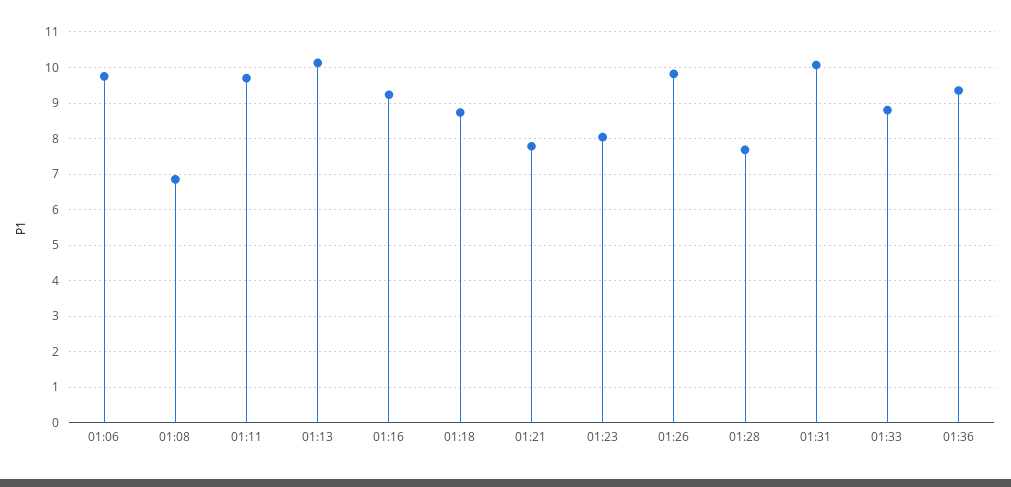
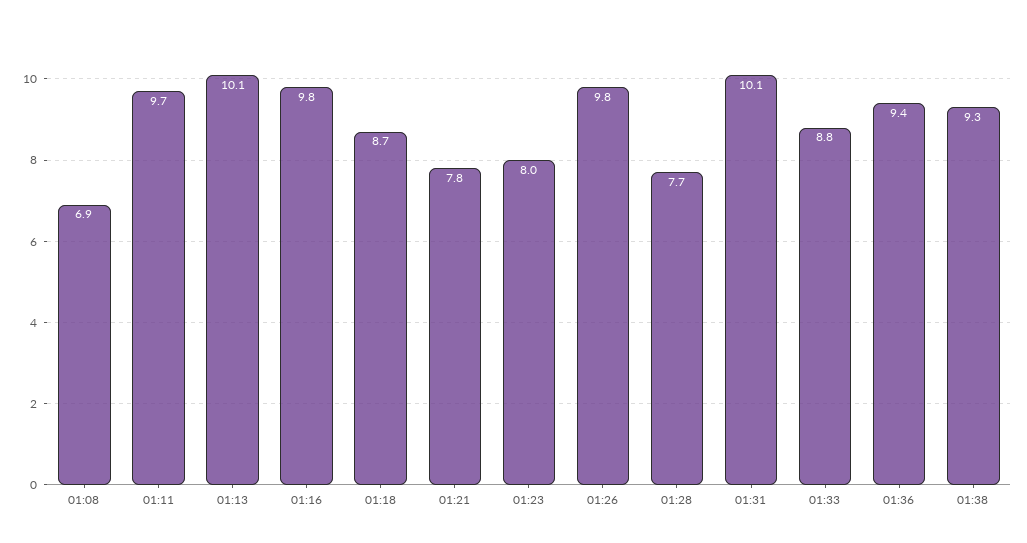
01:06: 9.8 -> none
01:16: 9.2 -> 9.8
01:38: none -> 9.3

